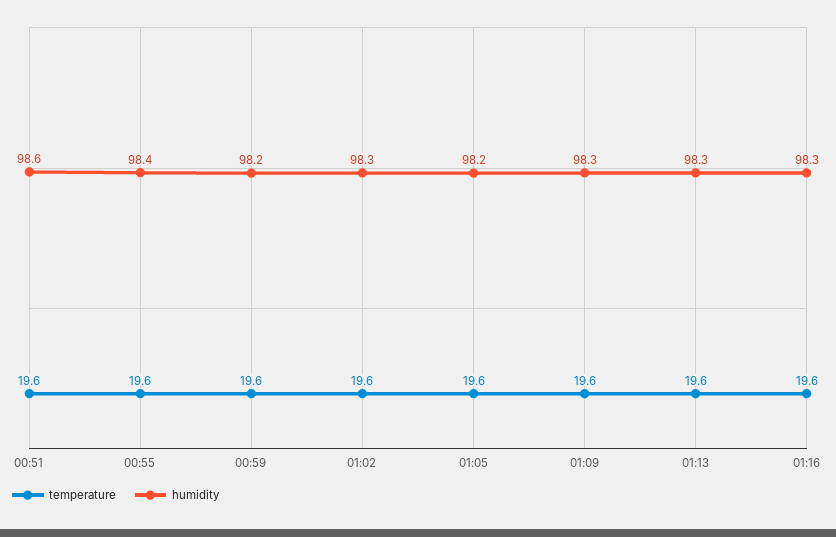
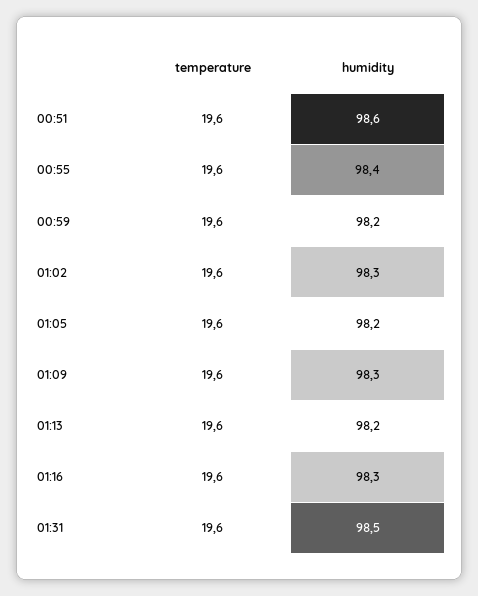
humidity, 01:13: 98.3 -> 98.2
temperature, 01:31: none -> 19.6
humidity, 01:31: none -> 98.5

